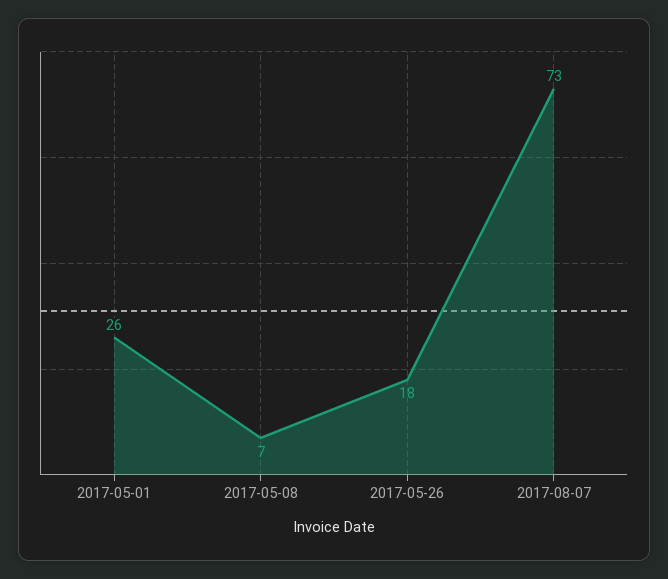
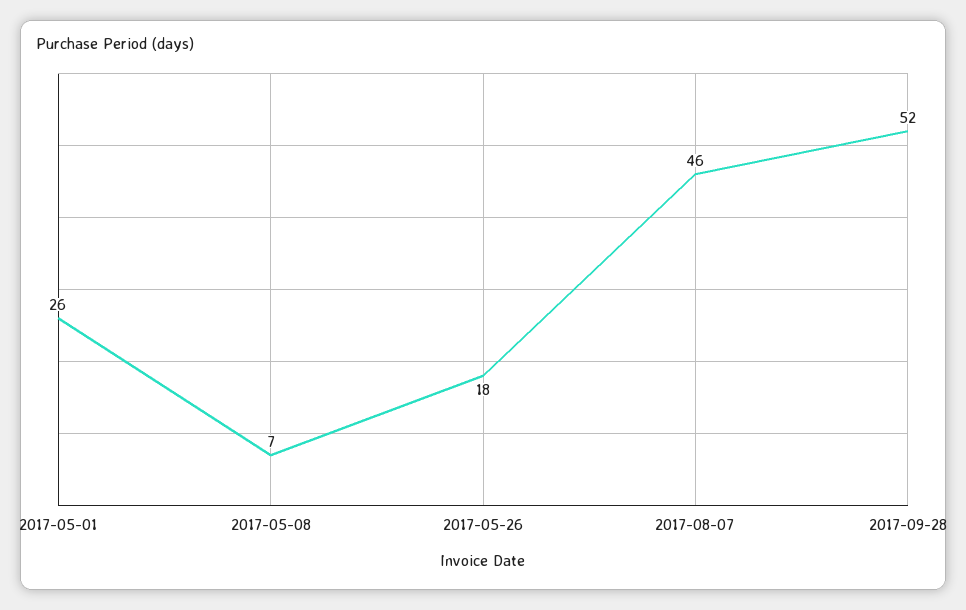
2017-08-07: 73 -> 46
2017-09-28: none -> 52

